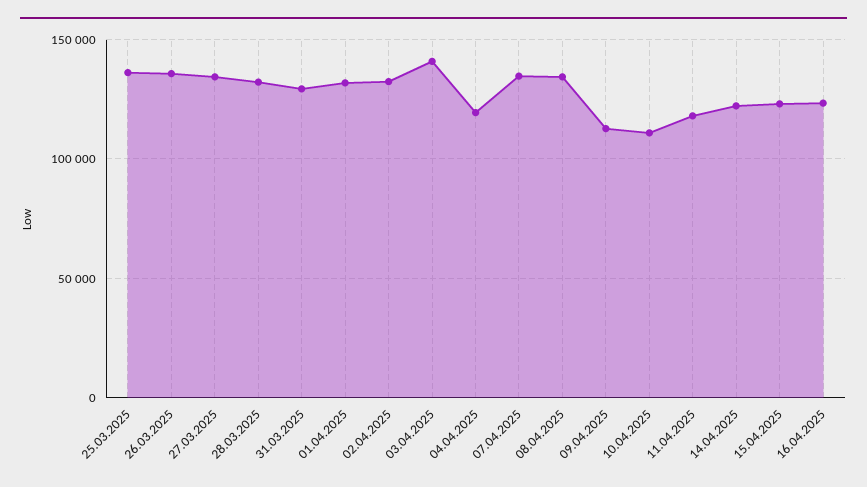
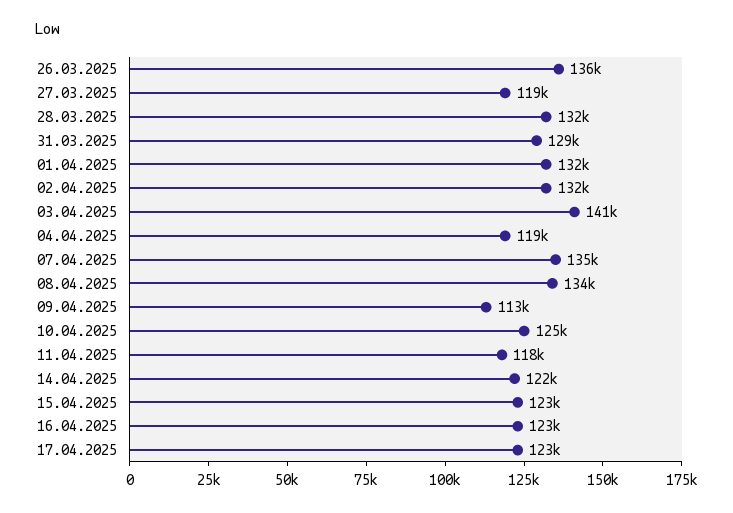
25.03.2025: 135000 -> none
27.03.2025: 135000 -> 119000
10.04.2025: 110000 -> 125000
17.04.2025: none -> 123000

